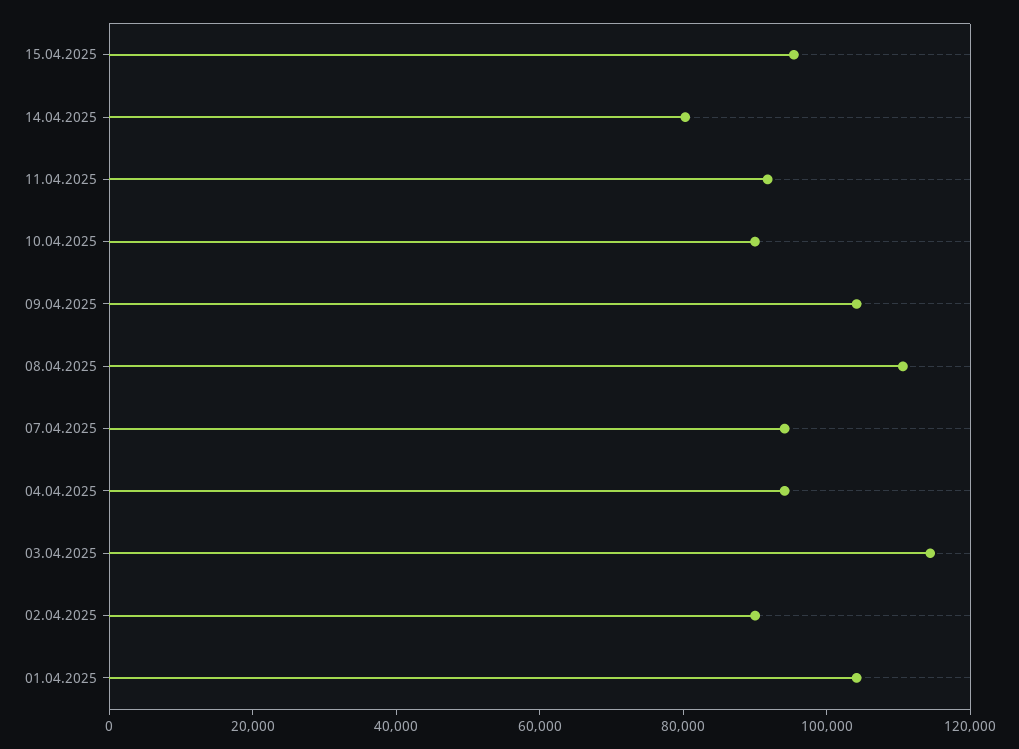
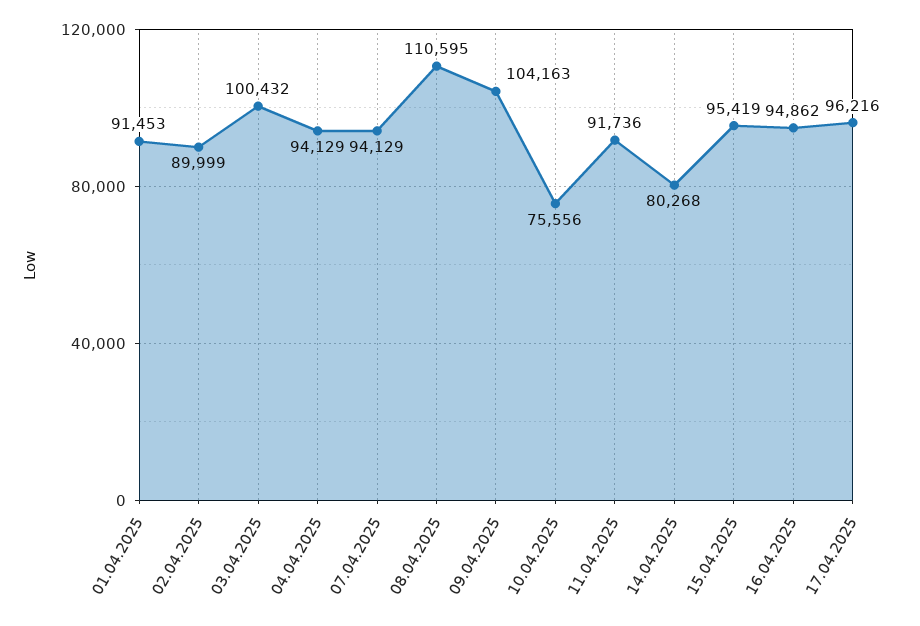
10.04.2025: 90000 -> 75556
03.04.2025: 115000 -> 100432
01.04.2025: 105000 -> 91453
16.04.2025: none -> 94862
17.04.2025: none -> 96216

